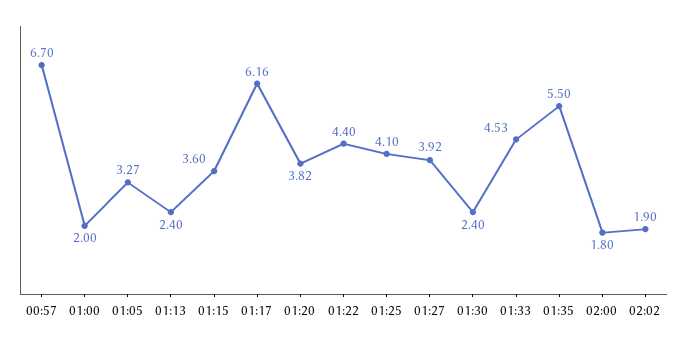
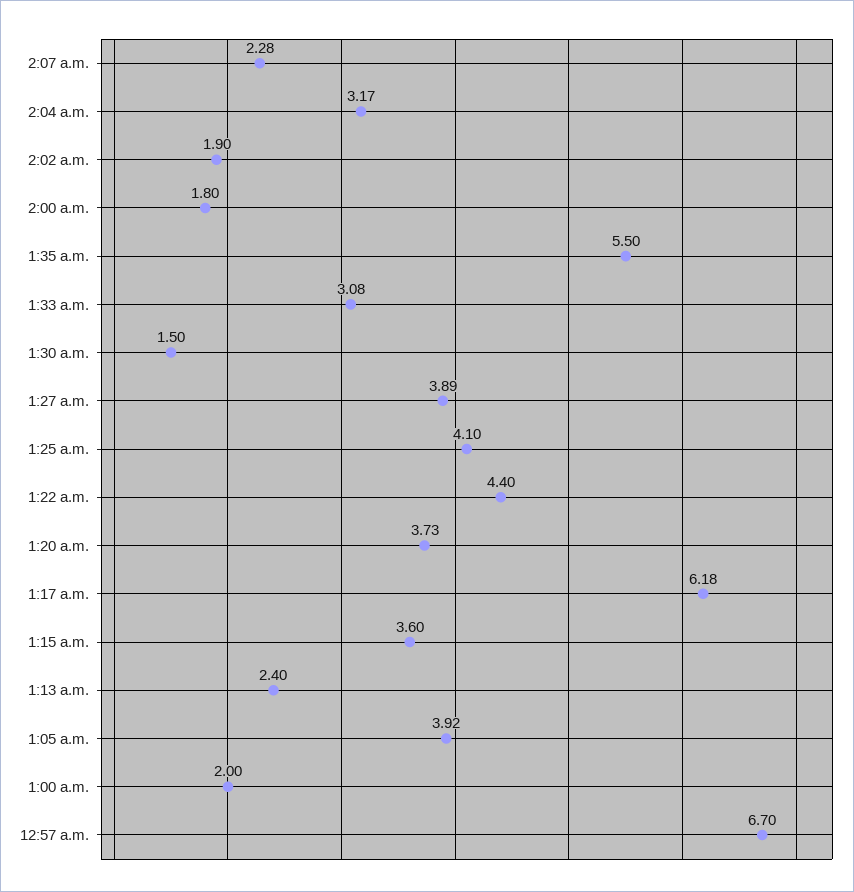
01:05: 3.27 -> 3.92
01:17: 6.16 -> 6.18
01:20: 3.82 -> 3.73
01:27: 3.92 -> 3.89
01:30: 2.4 -> 1.5
01:33: 4.53 -> 3.08
2:07 a.m.: none -> 2.28
2:04 a.m.: none -> 3.17

